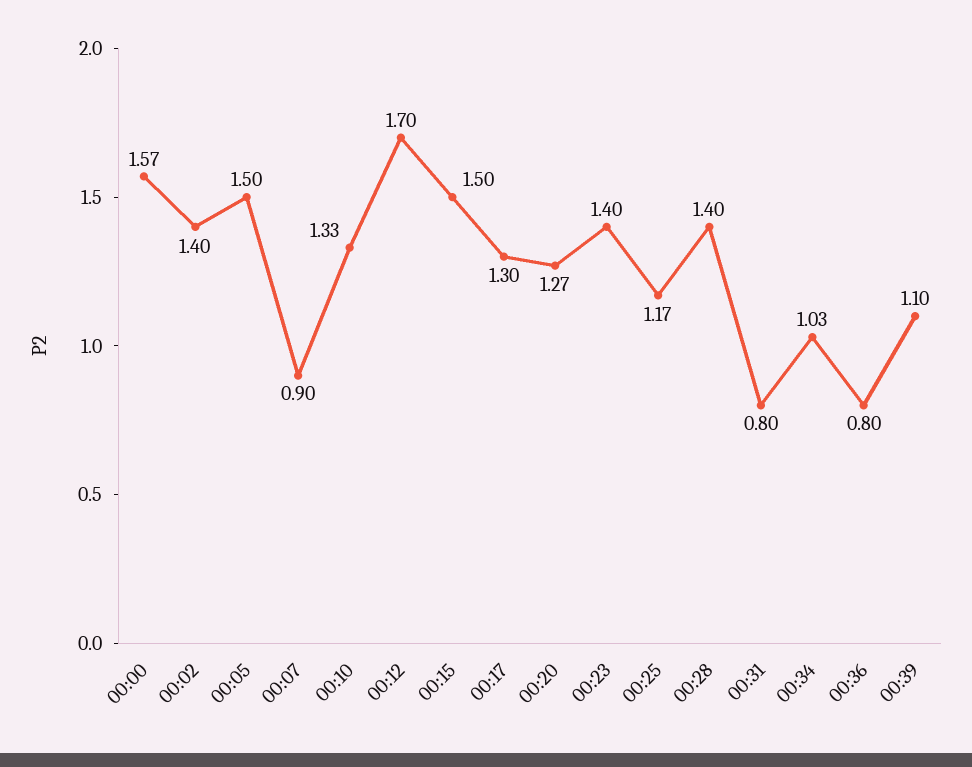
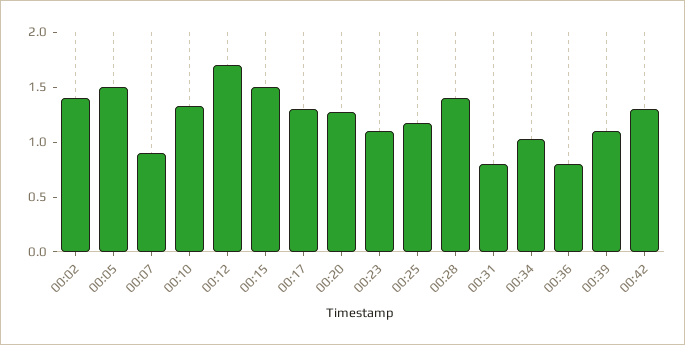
00:00: 1.57 -> none
00:23: 1.4 -> 1.1
00:42: none -> 1.3

